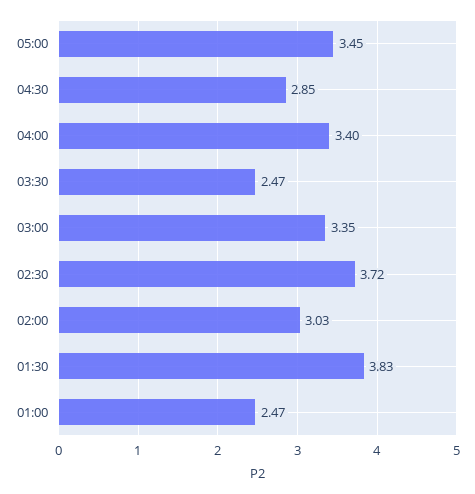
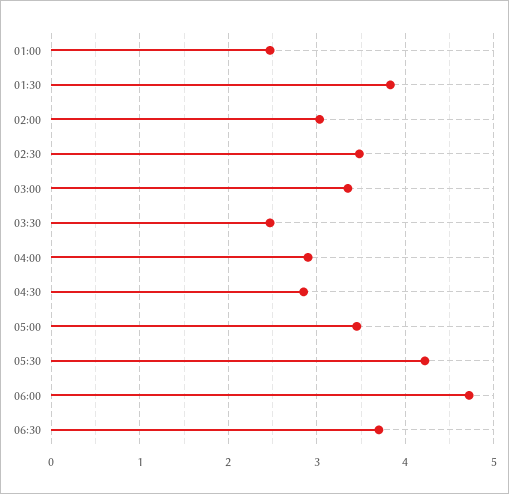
04:00: 3.4 -> 2.9
02:30: 3.72 -> 3.5
05:30: none -> 4.2
06:00: none -> 4.7
06:30: none -> 3.7

